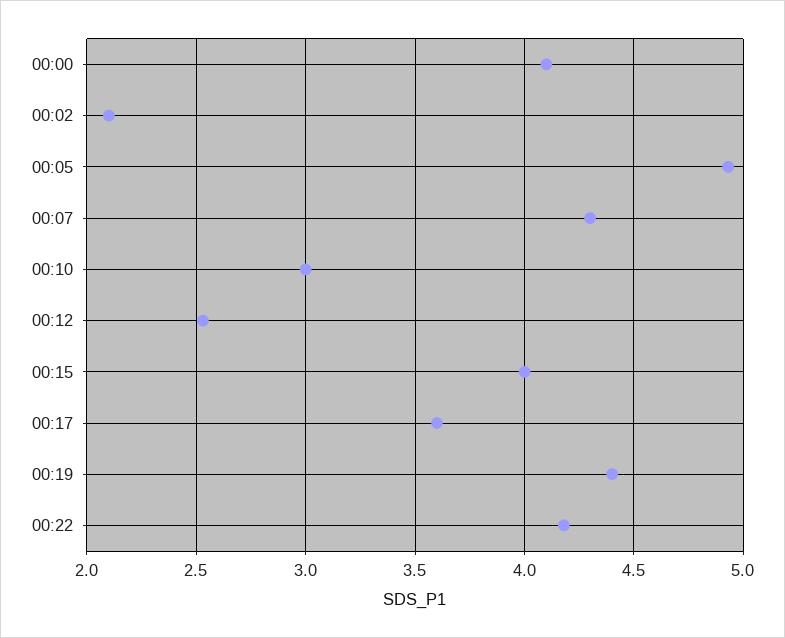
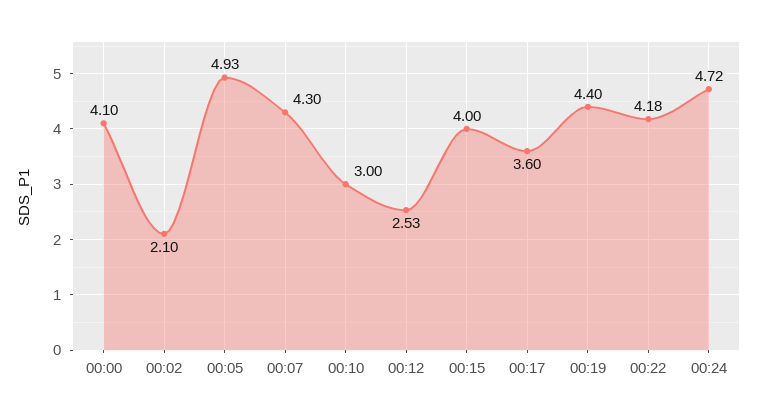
00:24: none -> 4.72

